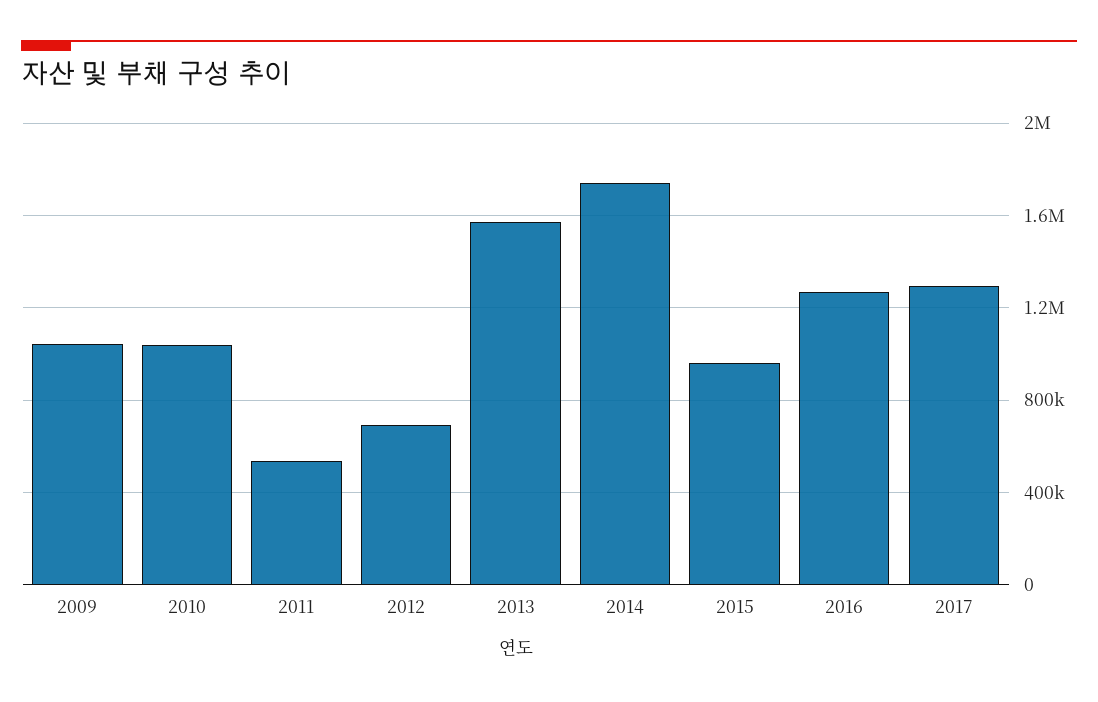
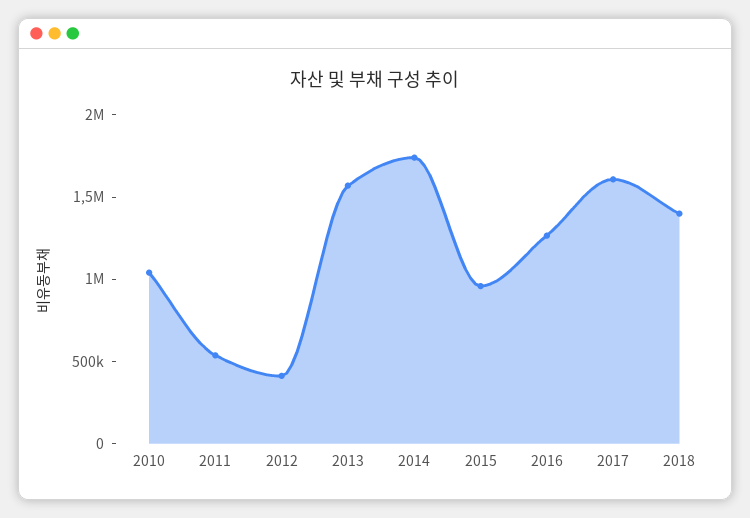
2009: 1050000 -> none
2012: 700000 -> 400000
2017: 1300000 -> 1600000
2018: none -> 1400000

